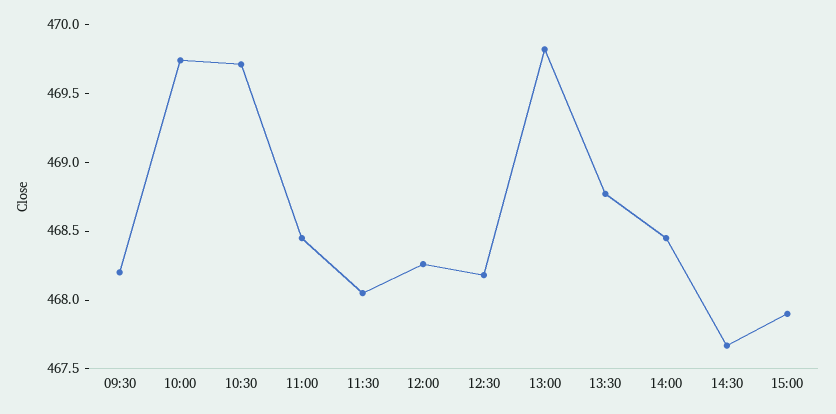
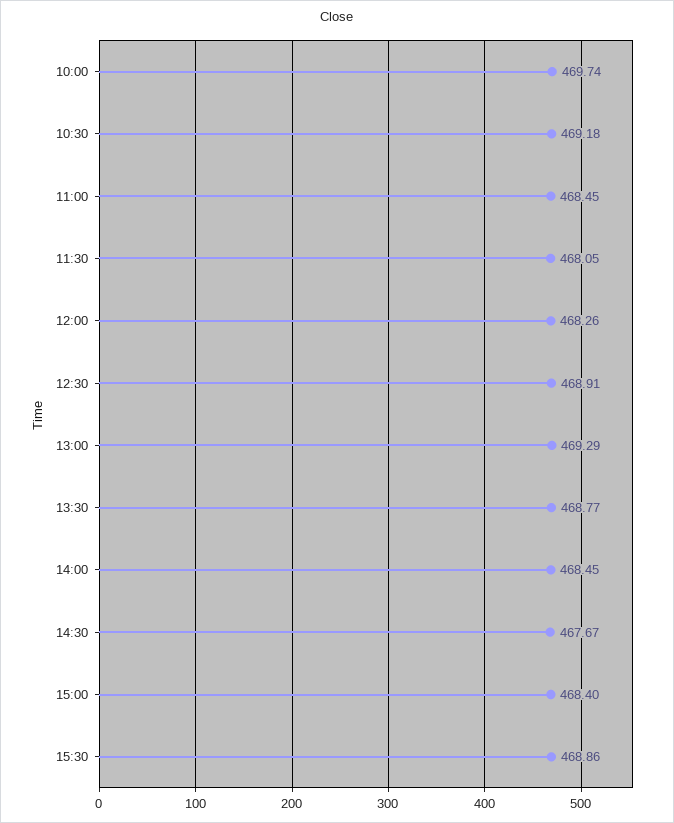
09:30: 468.2 -> none
10:30: 469.7 -> 469.18
12:30: 468.2 -> 468.91
13:00: 469.8 -> 469.29
15:00: 467.9 -> 468.4
15:30: none -> 468.86

